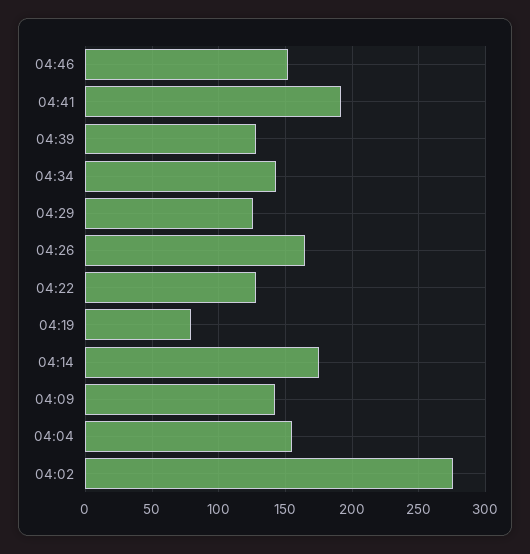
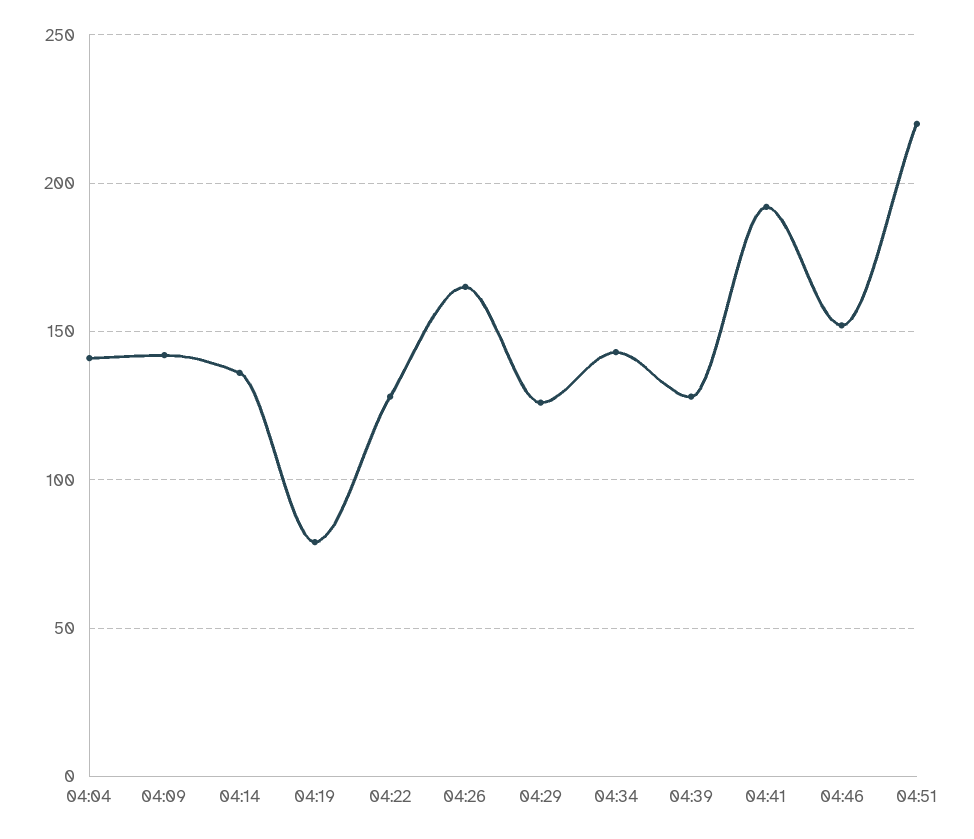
04:14: 175 -> 135
04:04: 155 -> 140
04:02: 275 -> none
04:51: none -> 220

